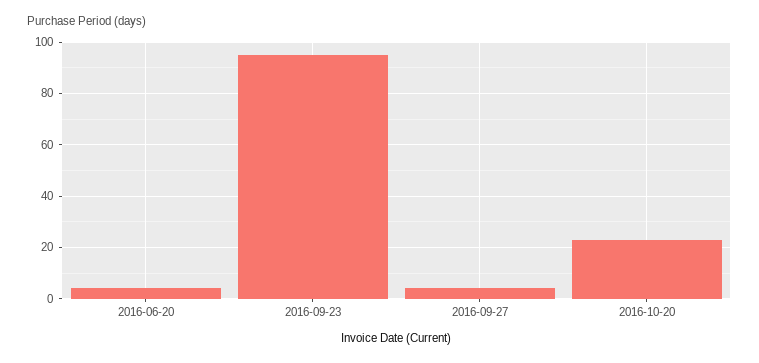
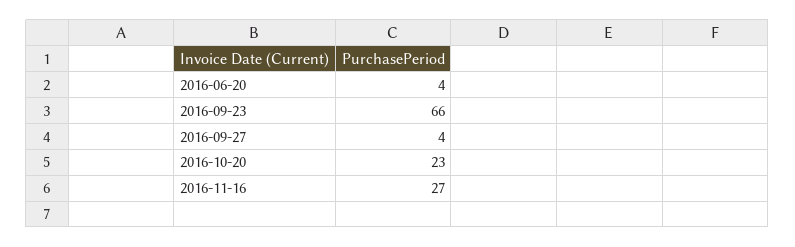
2016-09-23: 95 -> 66
2016-11-16: none -> 27

